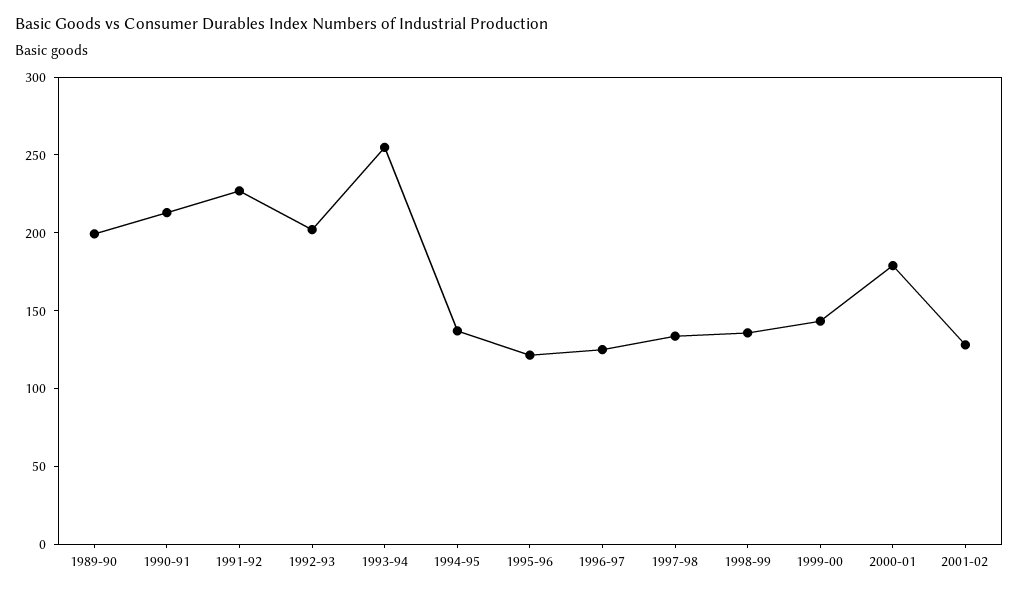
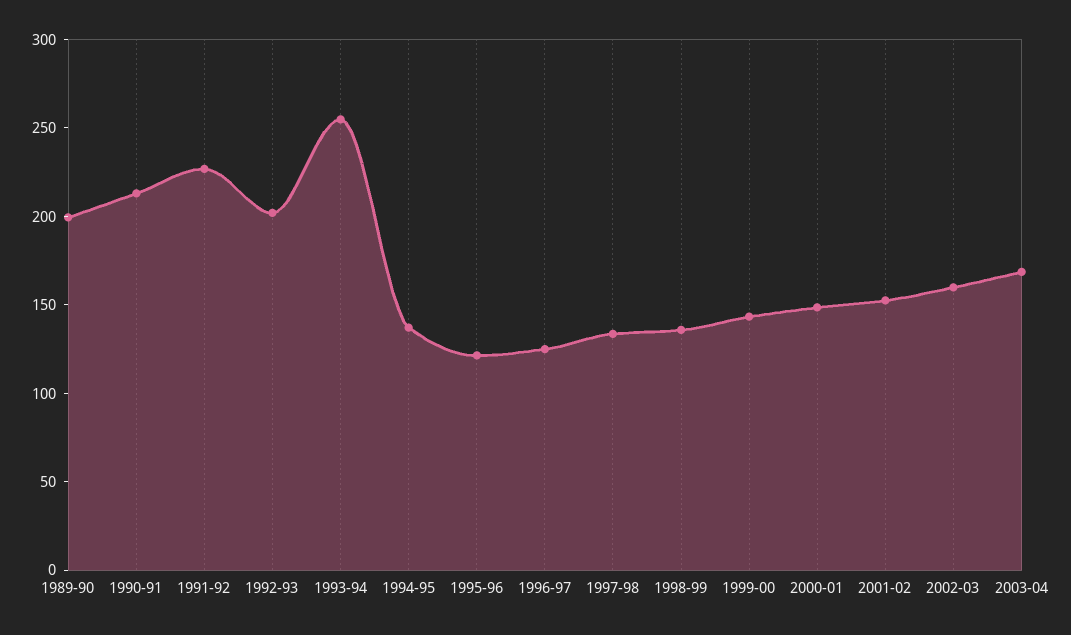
2000-01: 180 -> 150
2001-02: 130 -> 150
2002-03: none -> 160
2003-04: none -> 170

